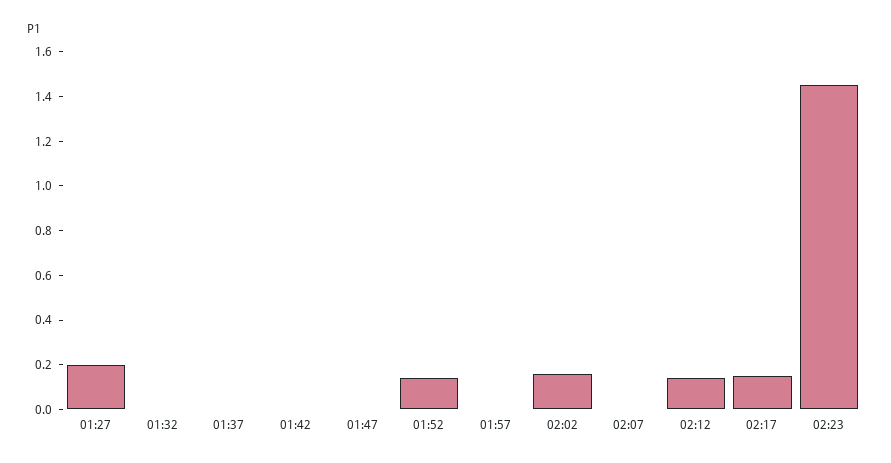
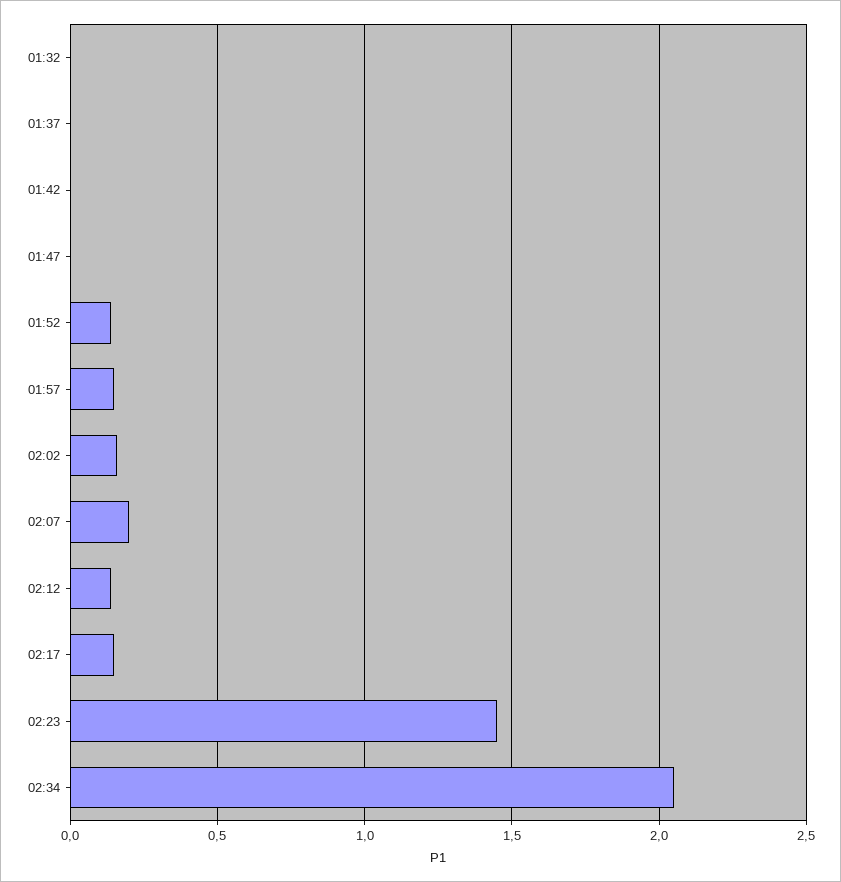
01:27: 0.2 -> none
01:57: 0 -> 0.15
02:07: 0 -> 0.2
02:34: none -> 2.05

